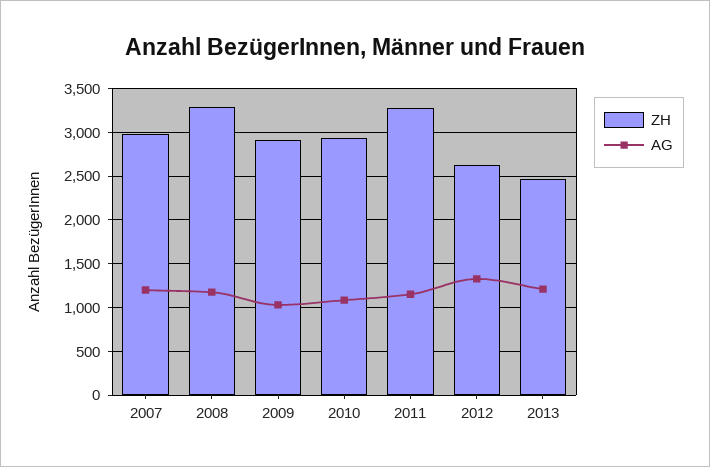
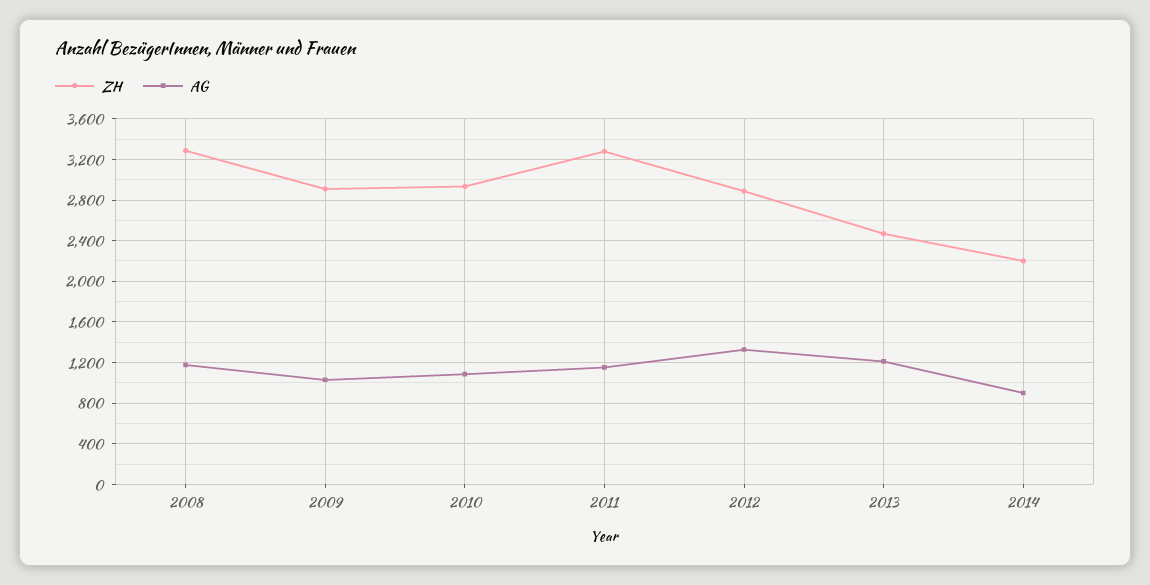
ZH, 2007: 3000 -> none
AG, 2007: 1200 -> none
ZH, 2012: 2600 -> 2900
ZH, 2014: none -> 2200
AG, 2014: none -> 900

